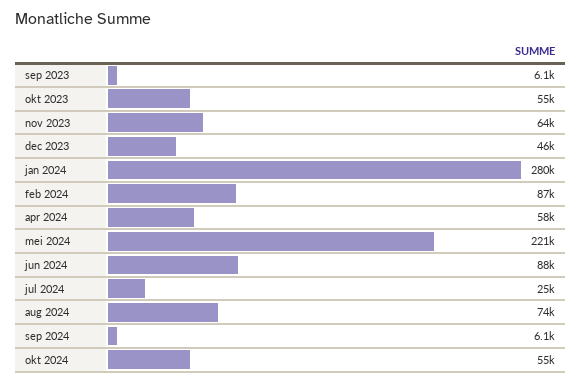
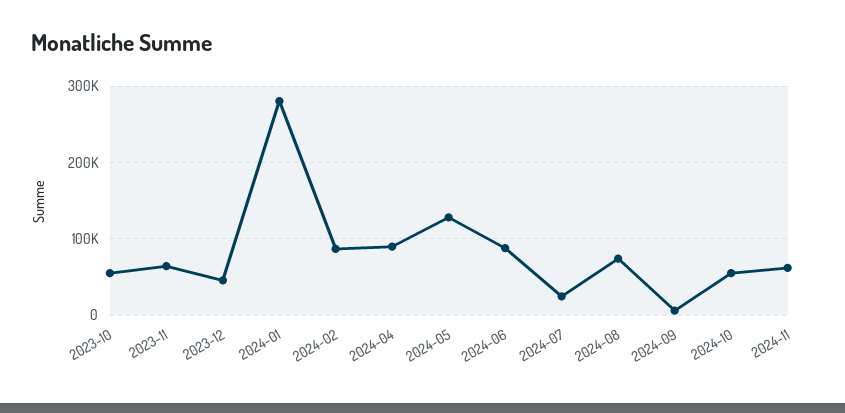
sep 2023: 6100 -> none
apr 2024: 58000 -> 90000
mei 2024: 221000 -> 130000
2024-11: none -> 60000

